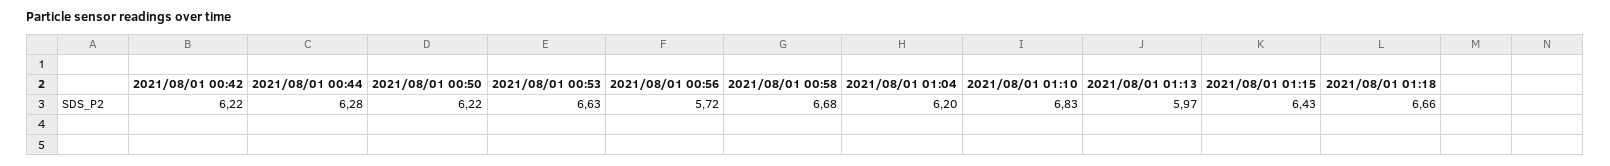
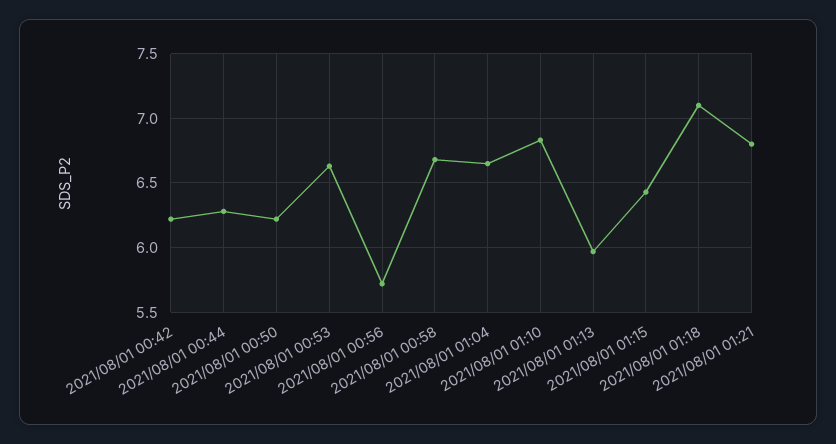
2021/08/01 01:04: 6.2 -> 6.65
2021/08/01 01:18: 6.66 -> 7.1
2021/08/01 01:21: none -> 6.8

